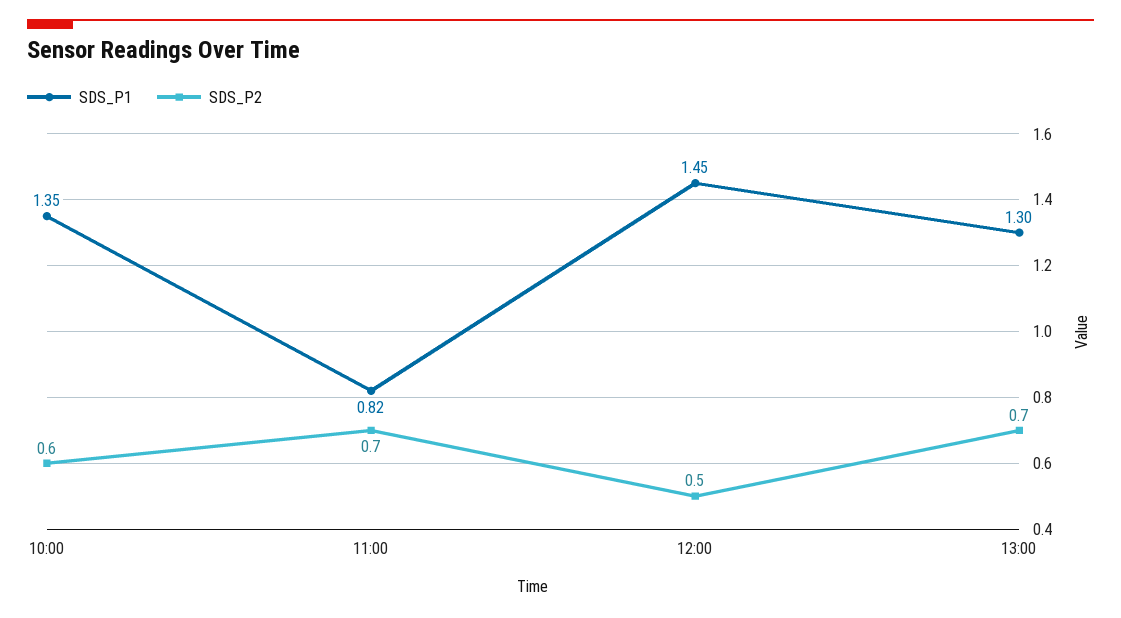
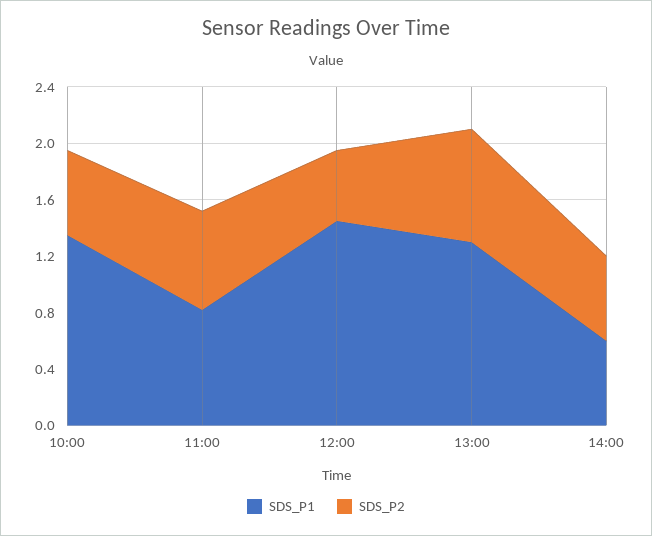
SDS_P2, 13:00: 0.7 -> 0.8
SDS_P1, 14:00: none -> 0.6
SDS_P2, 14:00: none -> 0.6

